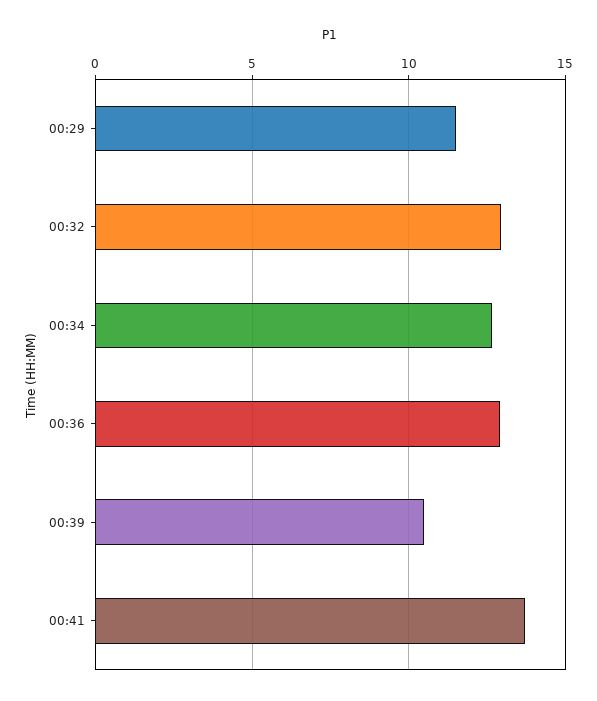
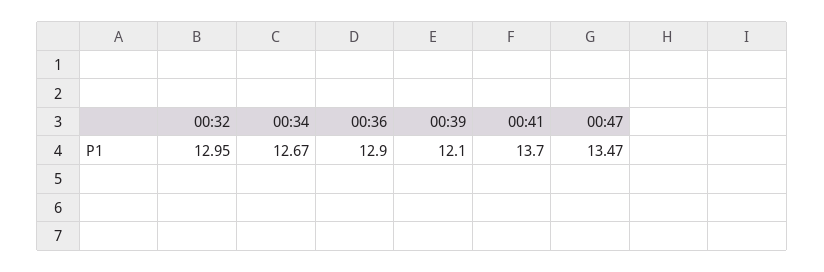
00:29: 11.5 -> none
00:39: 10.5 -> 12.1
00:47: none -> 13.47

